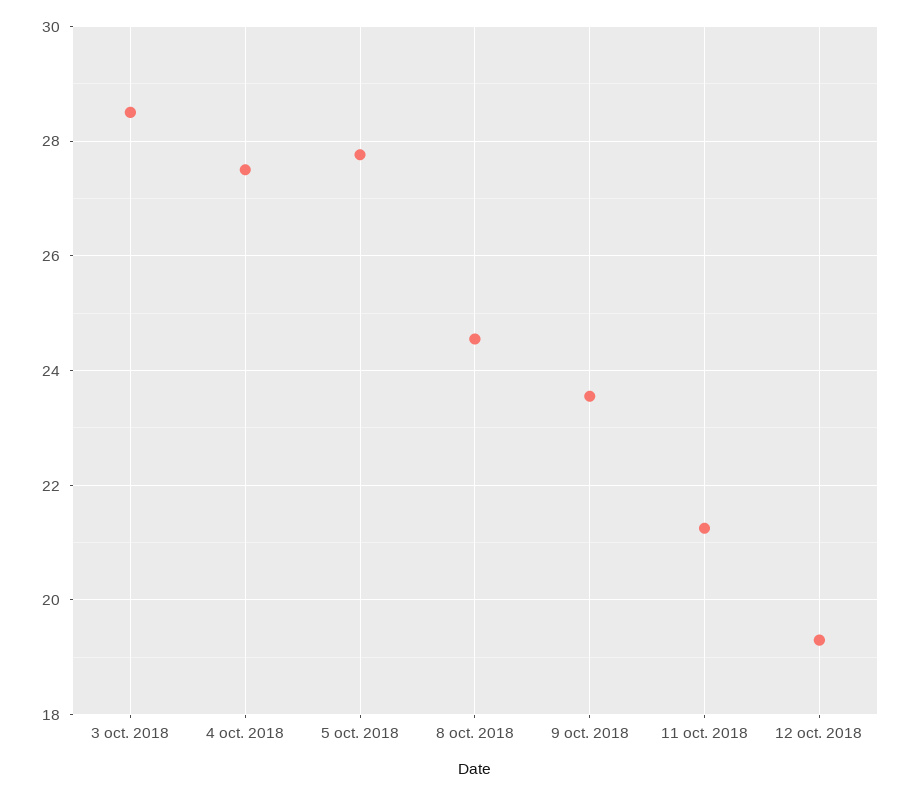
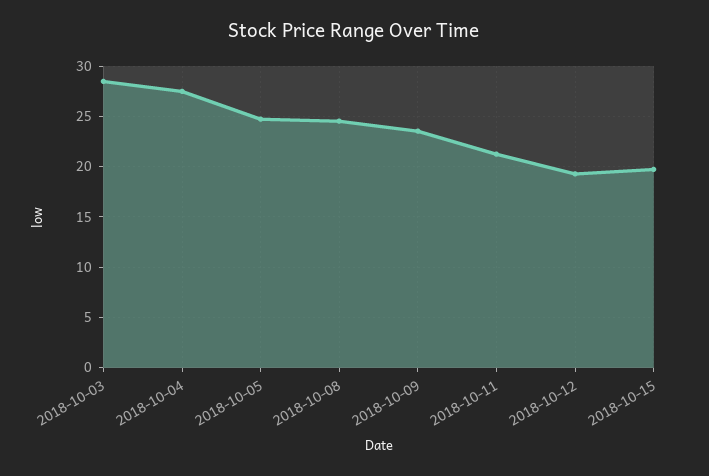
5 oct. 2018: 27.8 -> 25
2018-10-15: none -> 20

